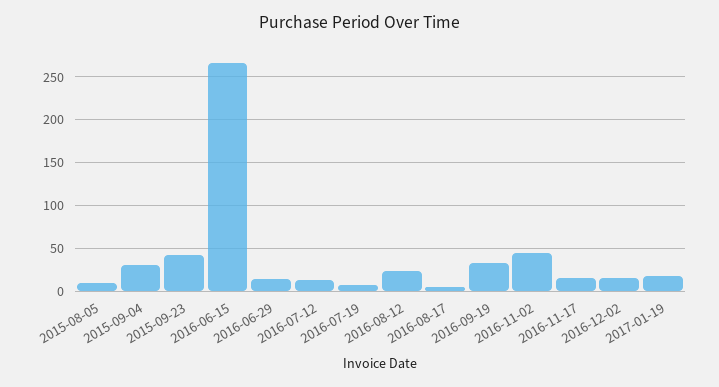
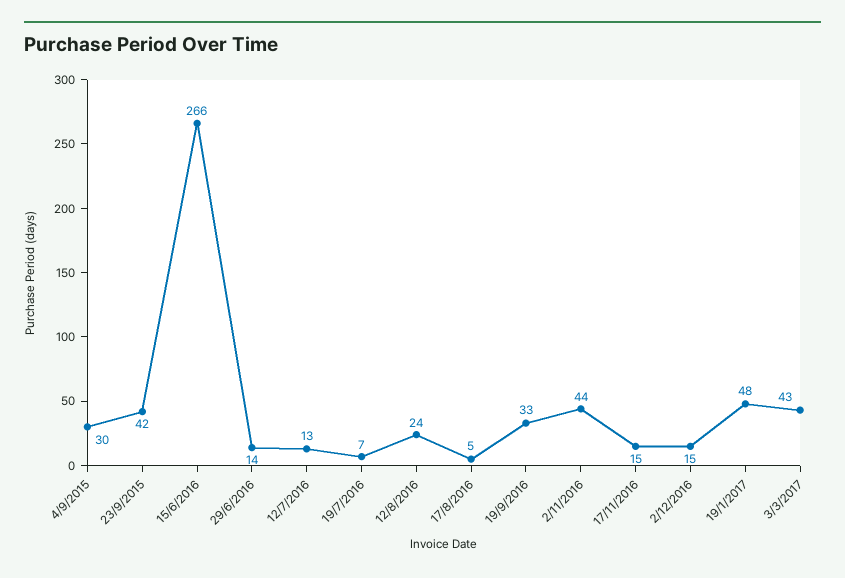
2015-08-05: 10 -> none
2017-01-19: 20 -> 48
3/3/2017: none -> 43

